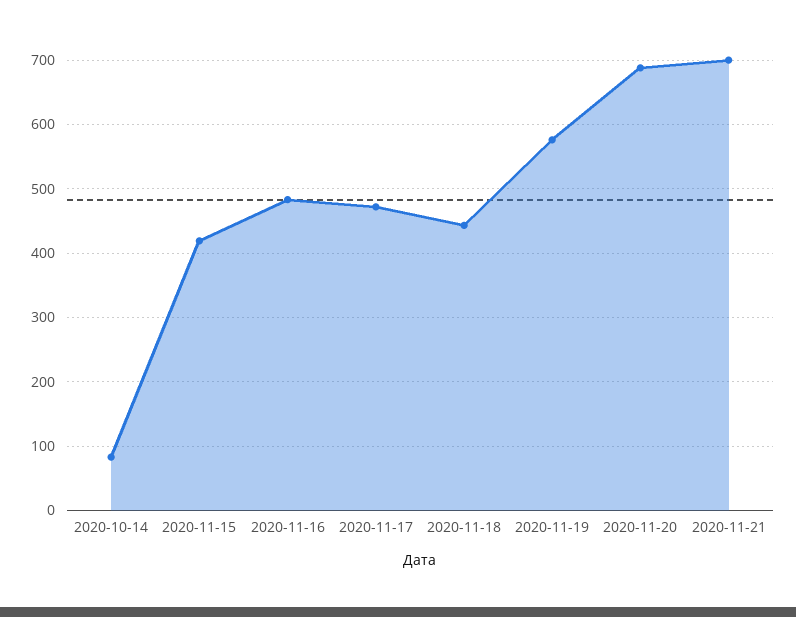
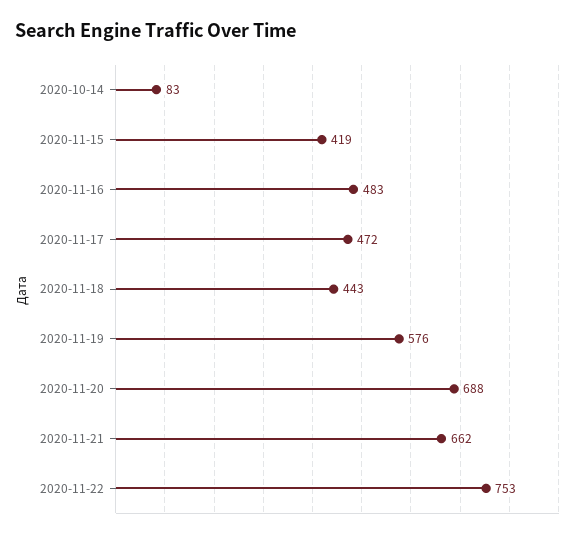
2020-11-21: 700 -> 662
2020-11-22: none -> 753

